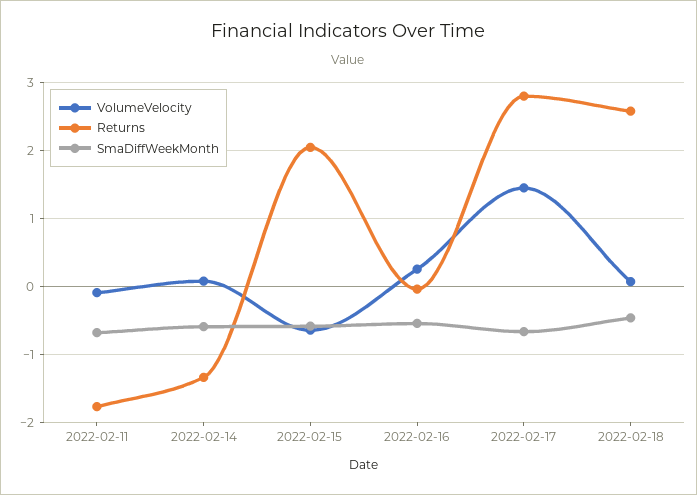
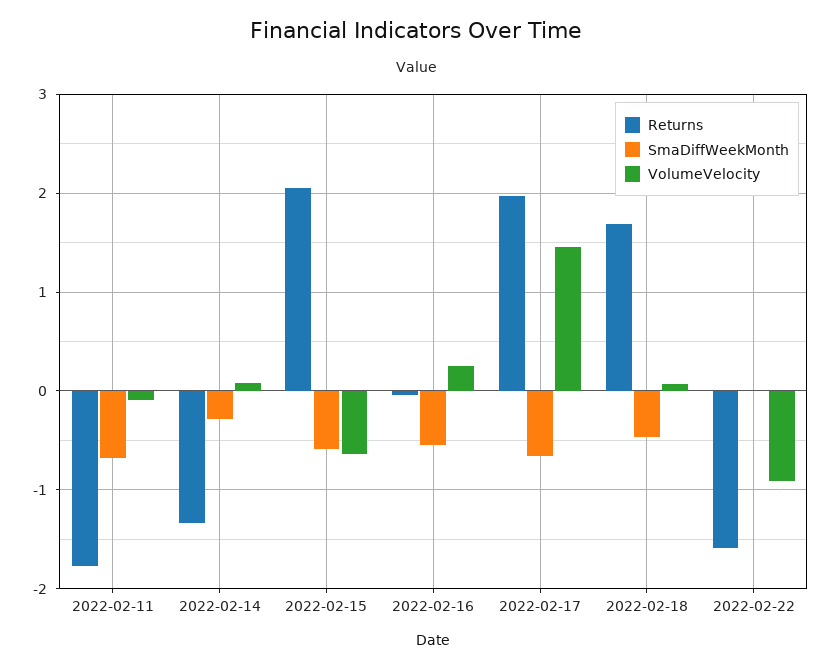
SmaDiffWeekMonth, 2022-02-14: -0.6 -> -0.3
Returns, 2022-02-17: 2.8 -> 2
Returns, 2022-02-18: 2.6 -> 1.7
Returns, 2022-02-22: none -> -1.6
SmaDiffWeekMonth, 2022-02-22: none -> 0
VolumeVelocity, 2022-02-22: none -> -0.9

